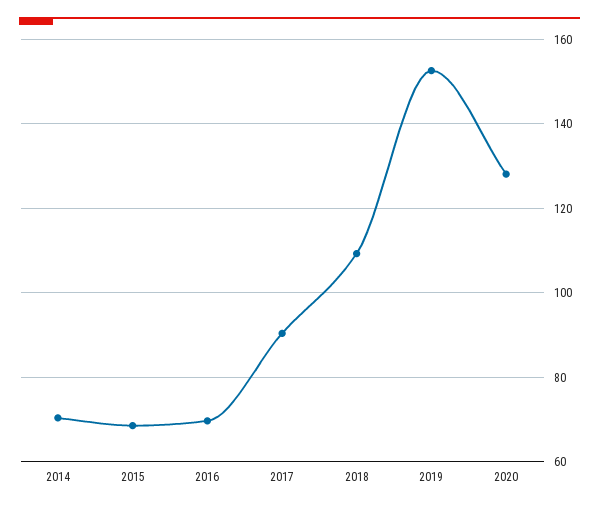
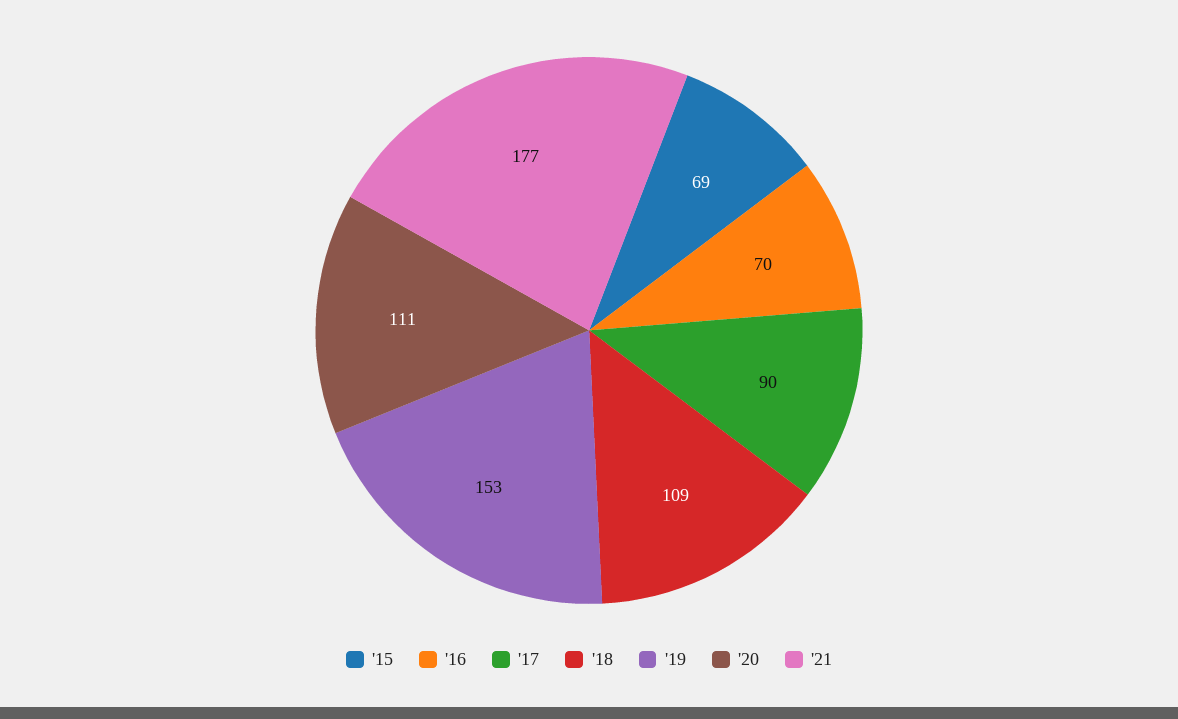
2014: 70 -> none
2020: 128 -> 111
'21: none -> 177

